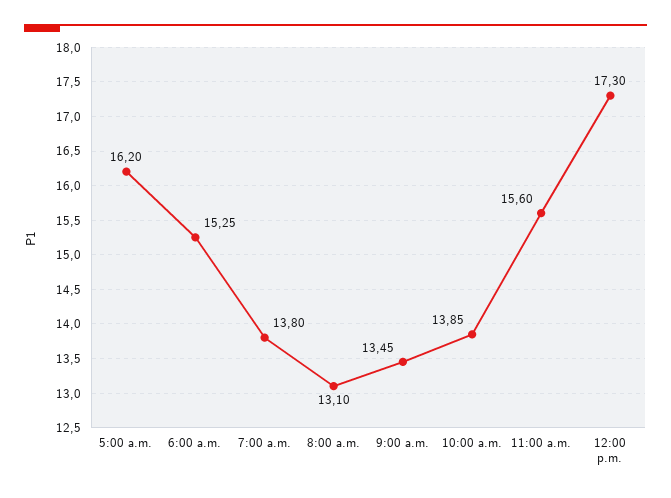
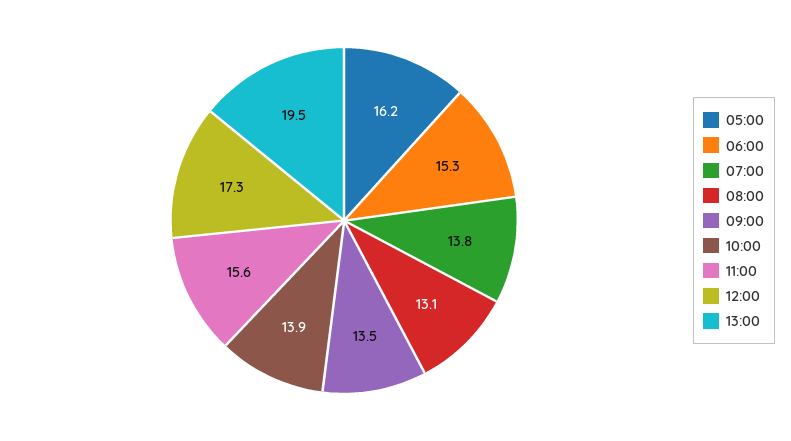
13:00: none -> 19.5

